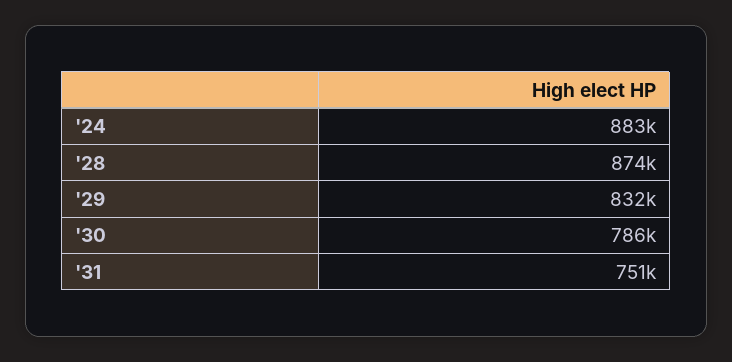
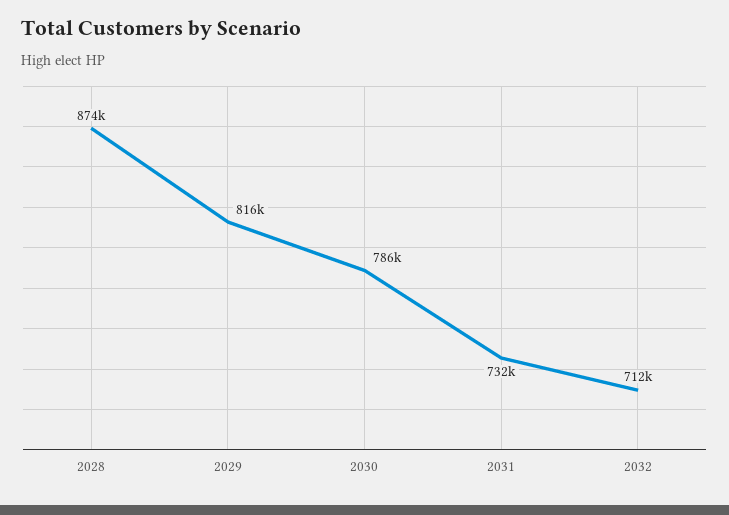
'24: 883000 -> none
'29: 832000 -> 816000
'31: 751000 -> 732000
2032: none -> 712000

